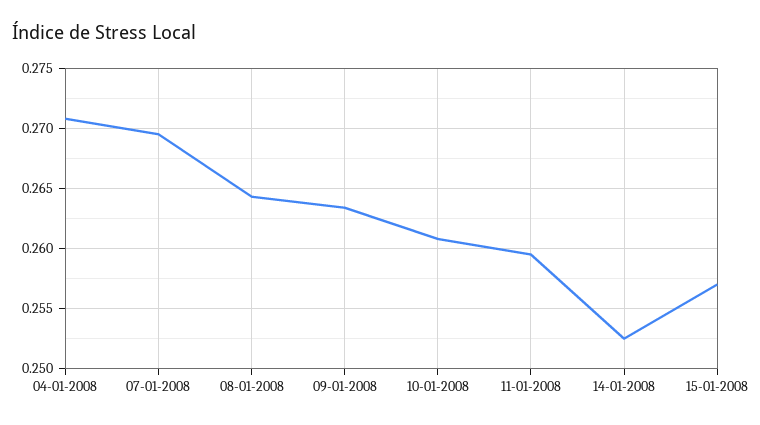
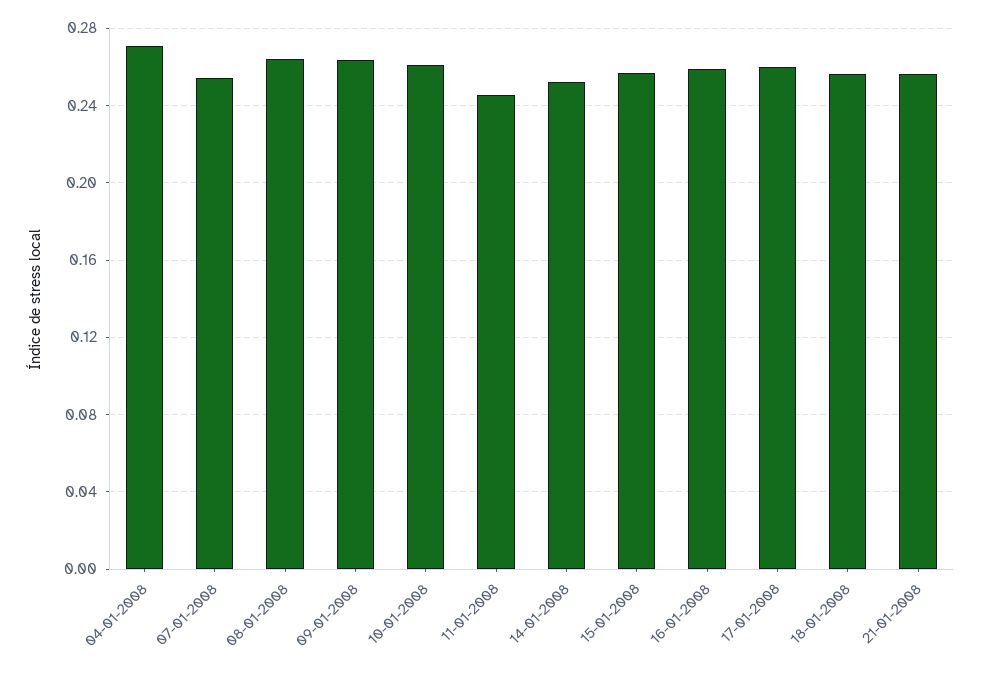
07-01-2008: 0.2695 -> 0.255
11-01-2008: 0.2595 -> 0.245
16-01-2008: none -> 0.26
17-01-2008: none -> 0.26
18-01-2008: none -> 0.255
21-01-2008: none -> 0.255

